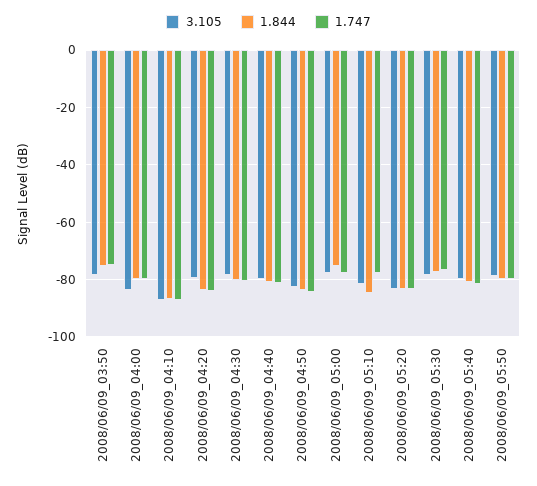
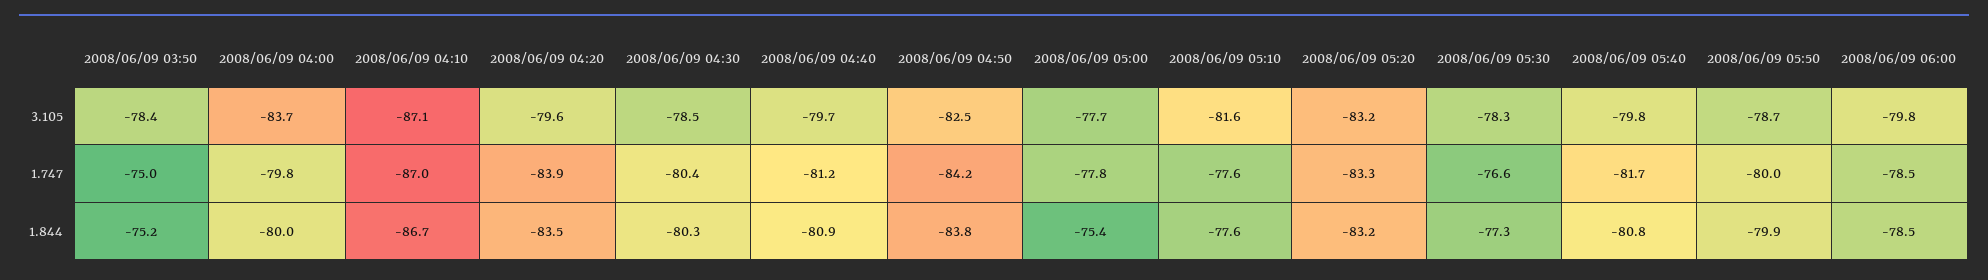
1.844, 2008/06/09_05:10: -85 -> -77.6
3.105, 2008/06/09 06:00: none -> -79.8
1.747, 2008/06/09 06:00: none -> -78.5
1.844, 2008/06/09 06:00: none -> -78.5

